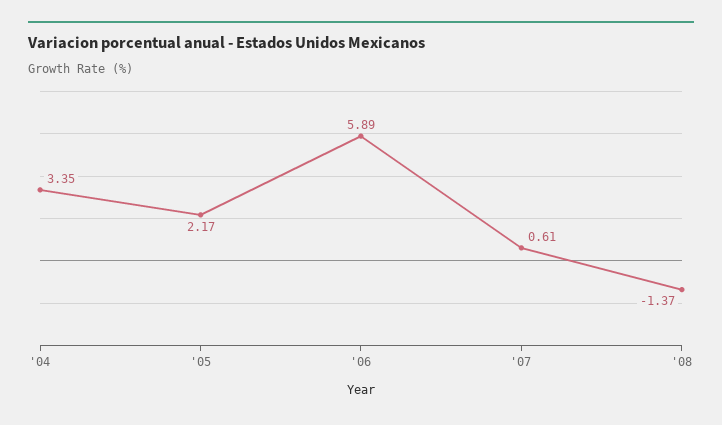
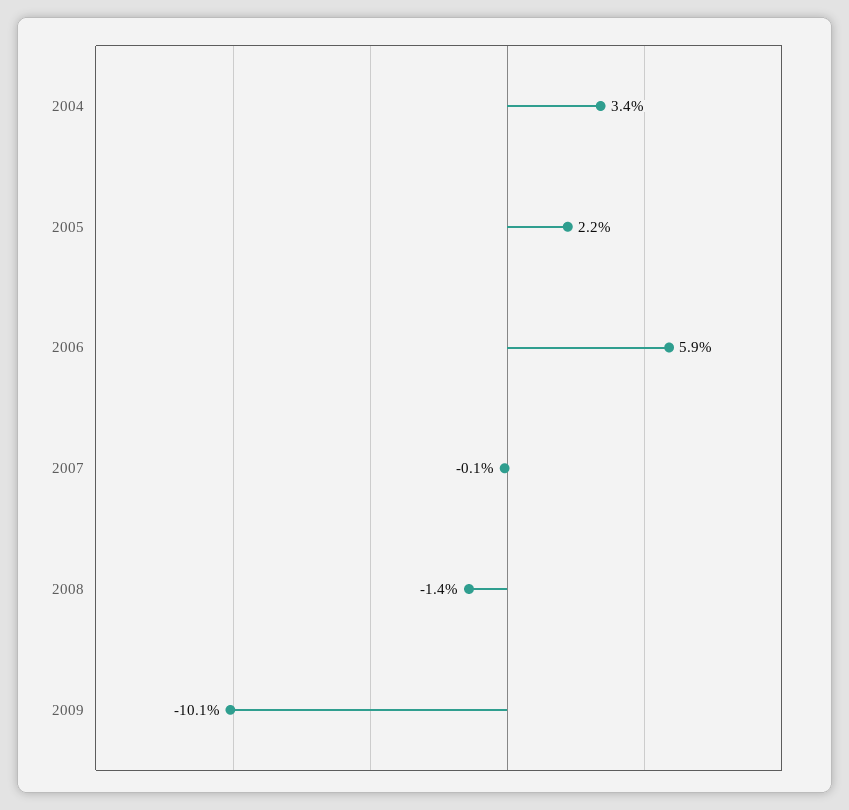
'07: 0.61 -> -0.1
2009: none -> -10.1

